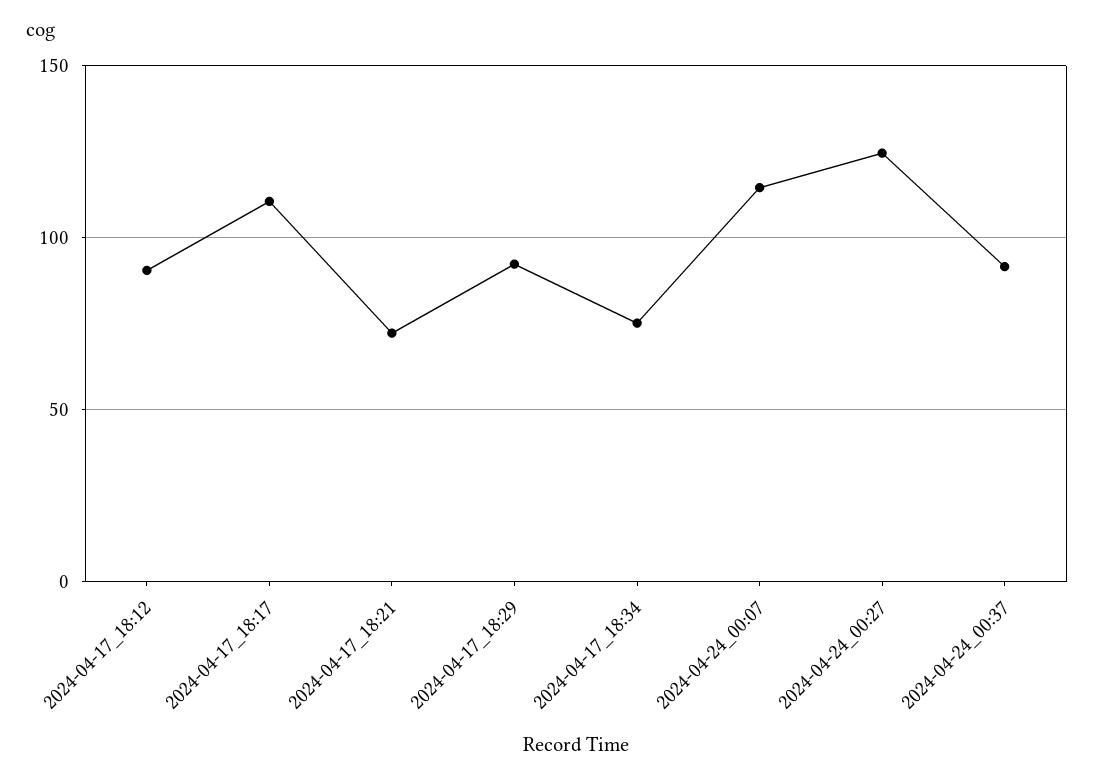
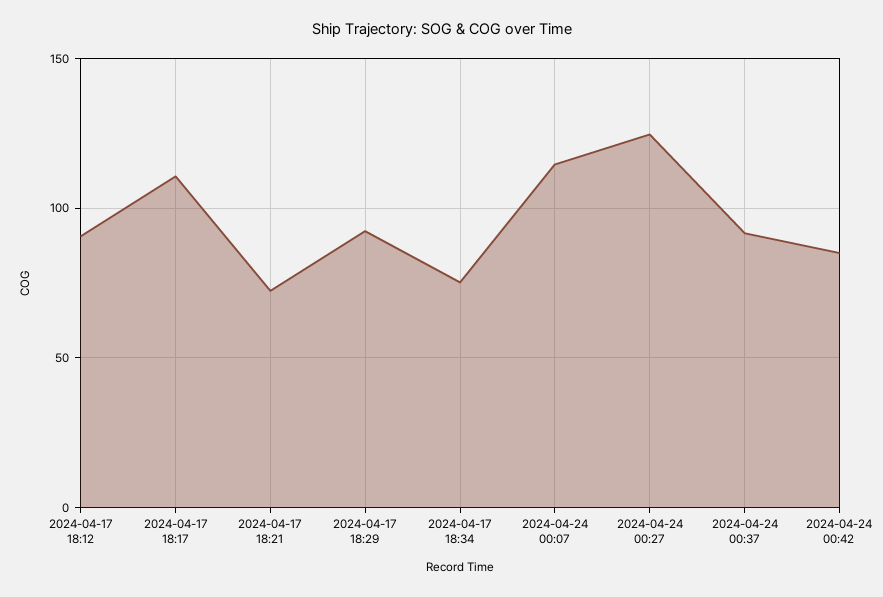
2024-04-24 00:42: none -> 85

